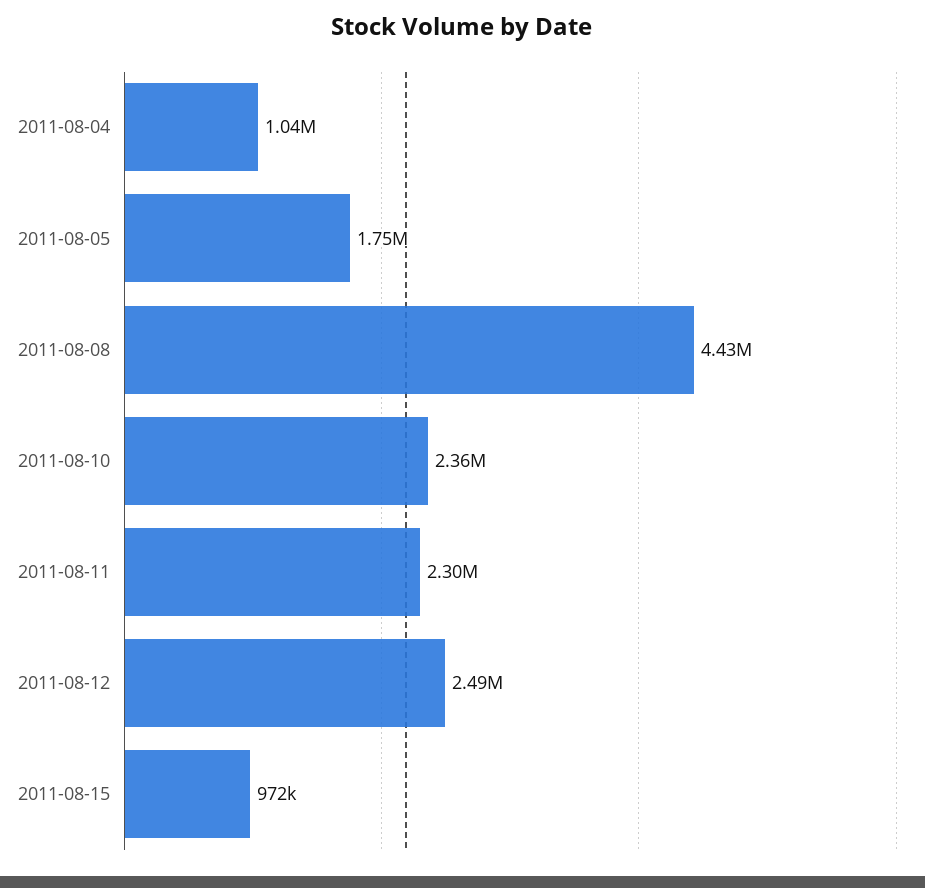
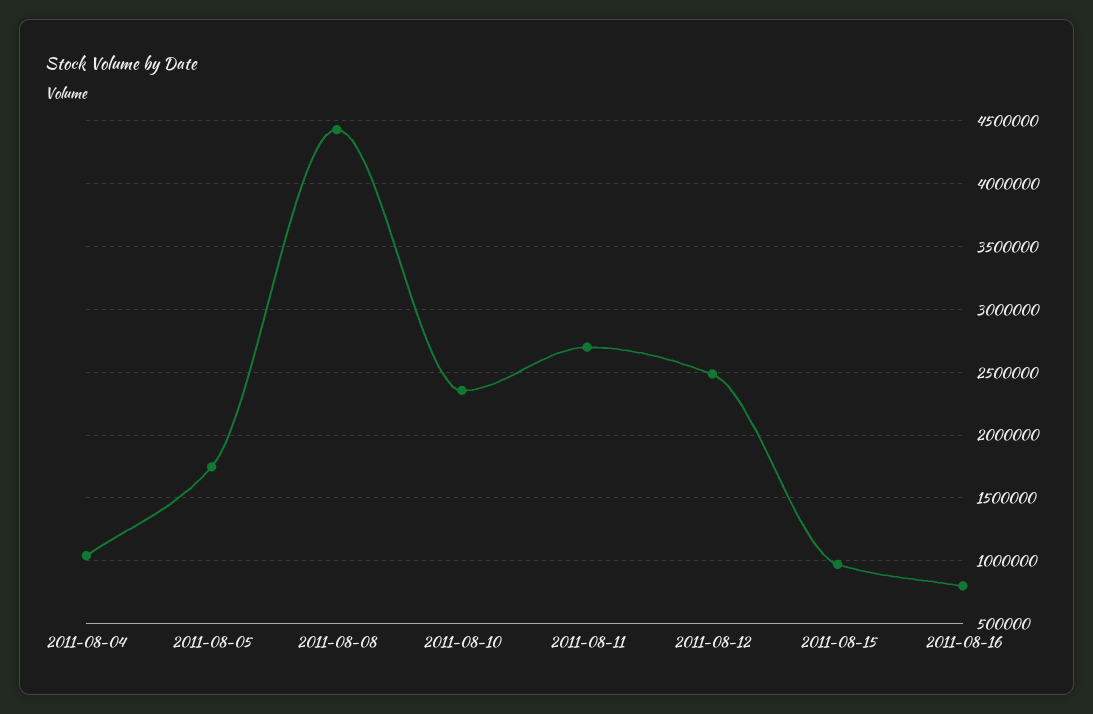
2011-08-11: 2300000 -> 2700000
2011-08-16: none -> 800000

